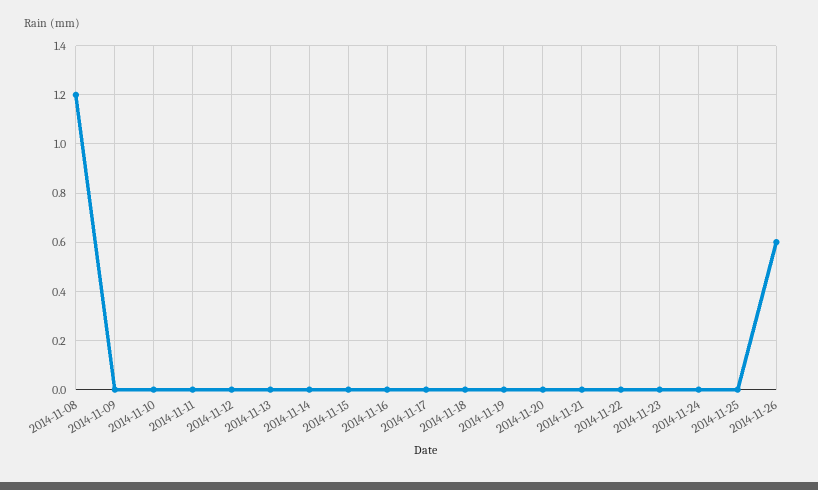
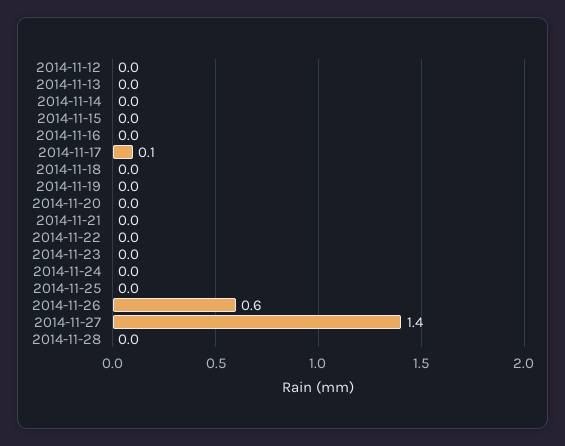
2014-11-08: 1.2 -> none
2014-11-09: 0 -> none
2014-11-10: 0 -> none
2014-11-11: 0 -> none
2014-11-17: 0 -> 0.1
2014-11-27: none -> 1.4
2014-11-28: none -> 0

